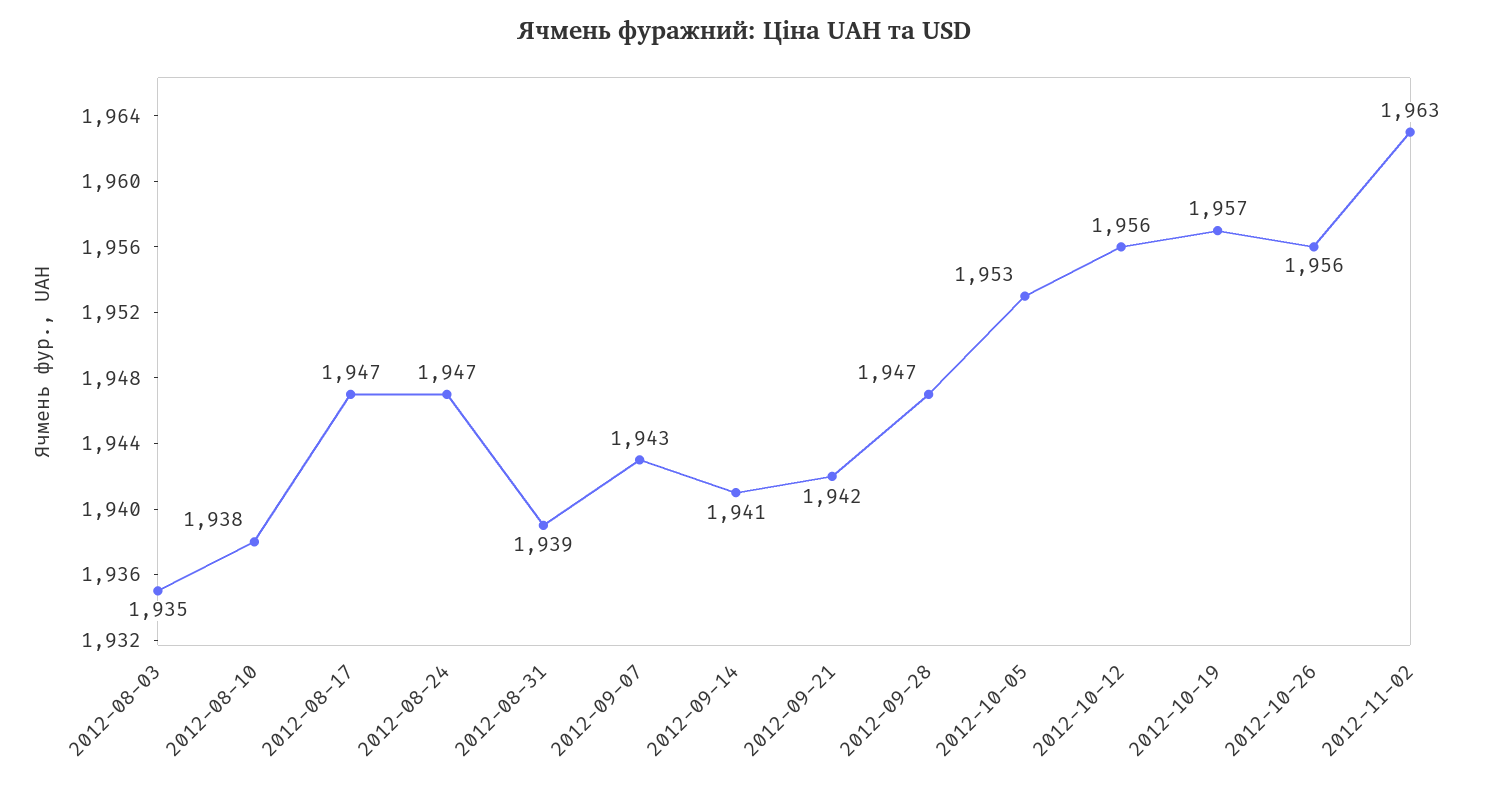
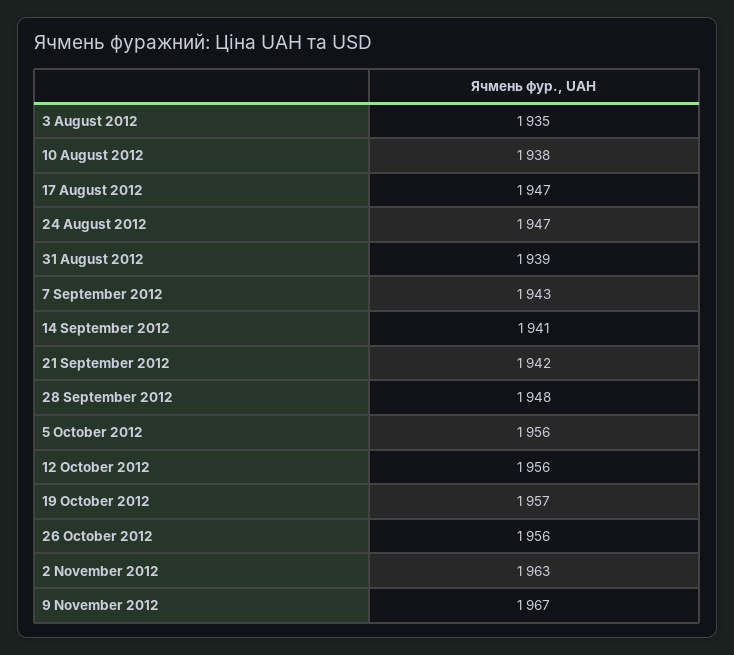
2012-09-28: 1947 -> 1948
2012-10-05: 1953 -> 1956
9 November 2012: none -> 1967

